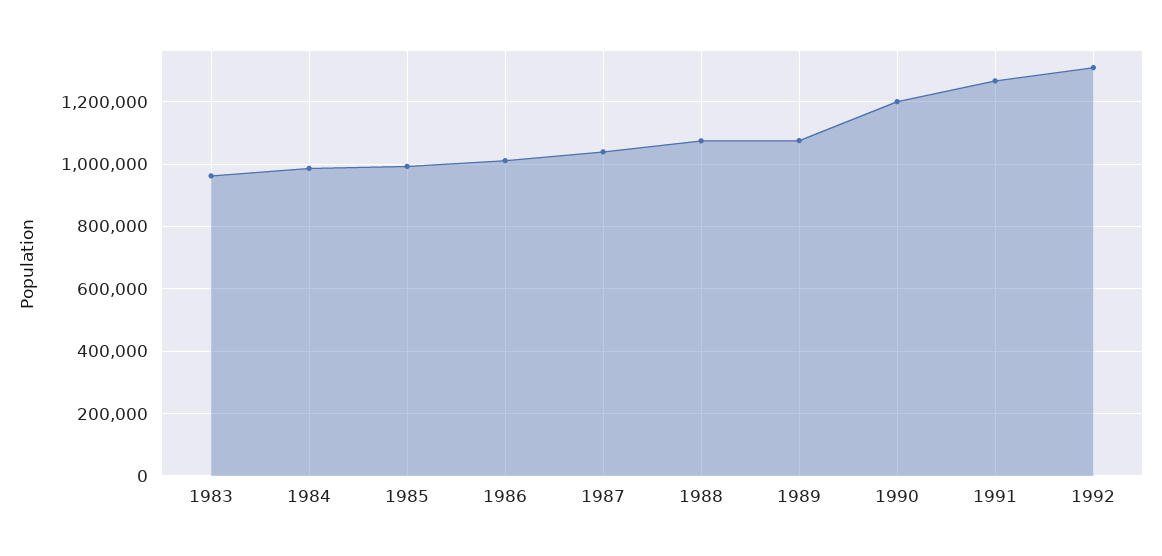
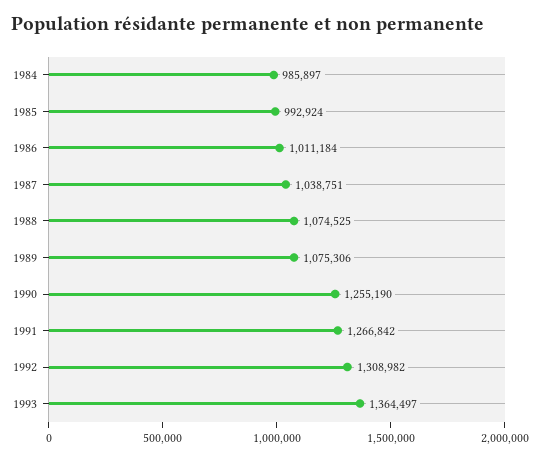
1983: 960000 -> none
1990: 1200000 -> 1255190
1993: none -> 1364497

